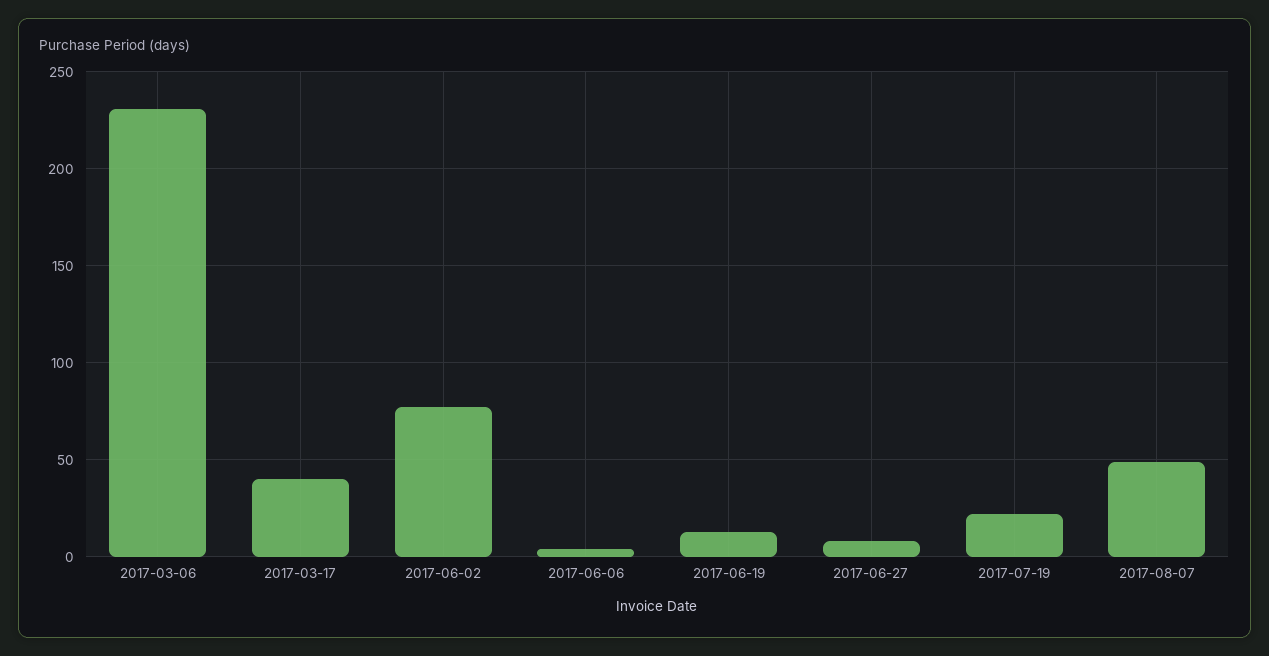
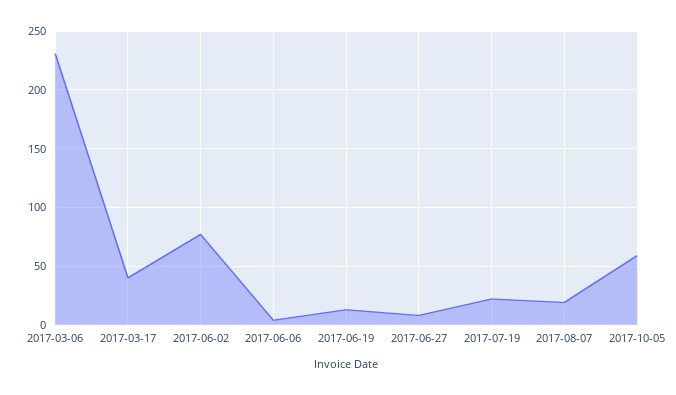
2017-08-07: 50 -> 20
2017-10-05: none -> 60

